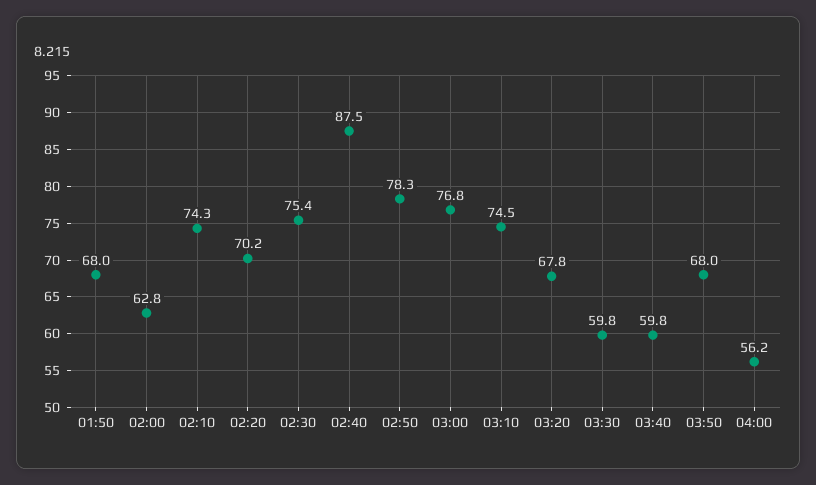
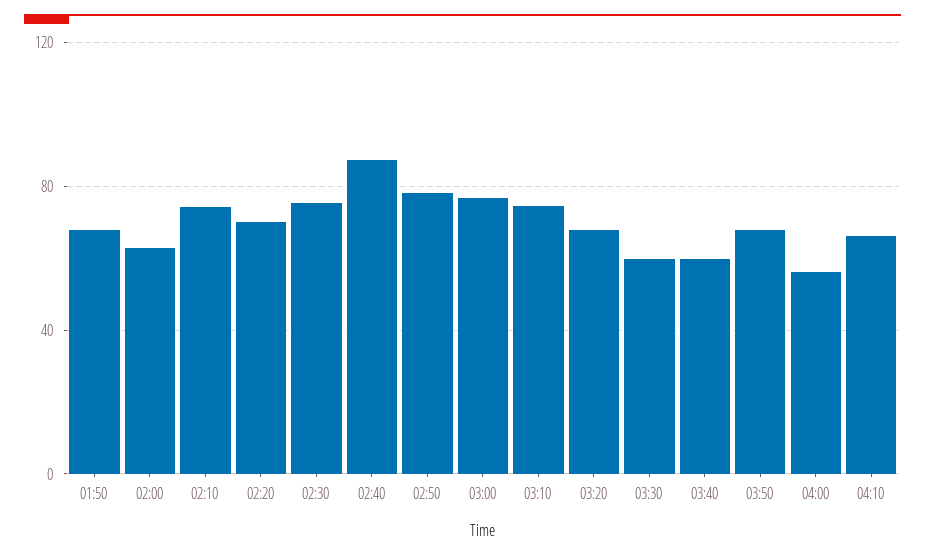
04:10: none -> 65

